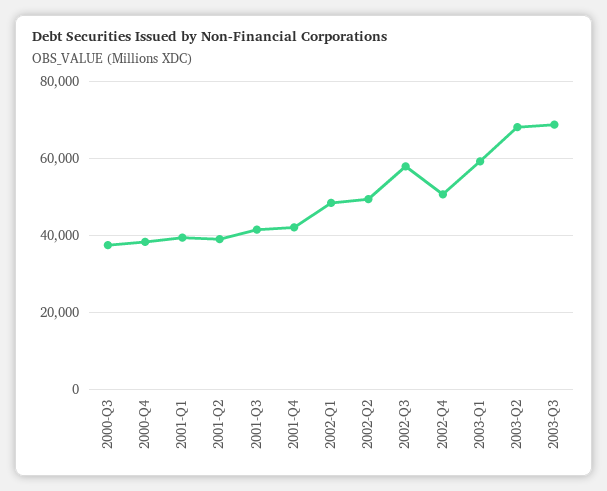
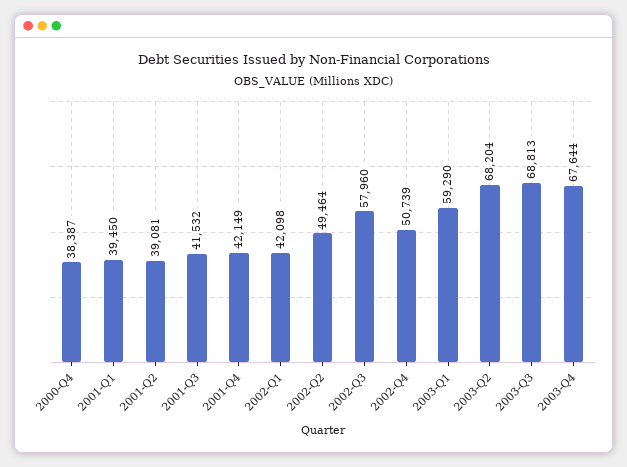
2000-Q3: 38000 -> none
2002-Q1: 48000 -> 42098
2003-Q4: none -> 67644

